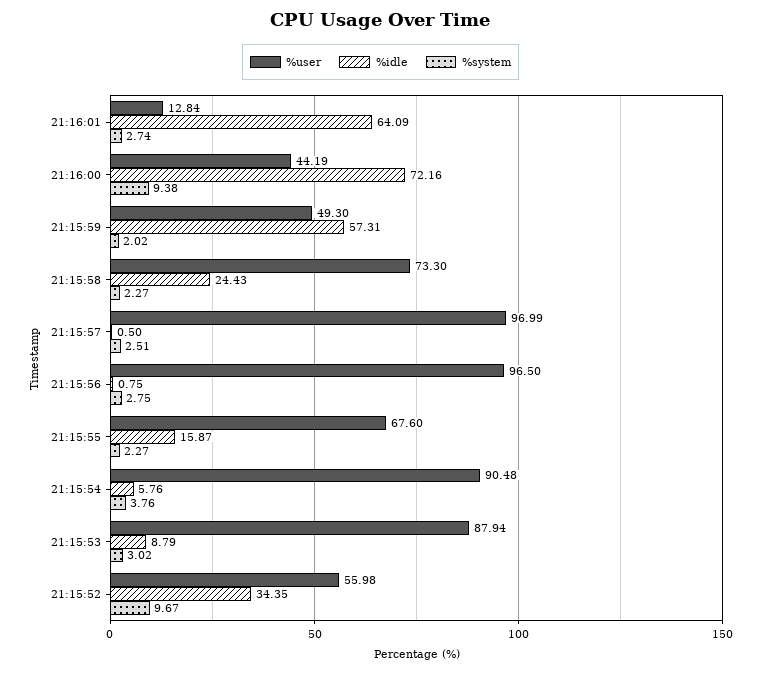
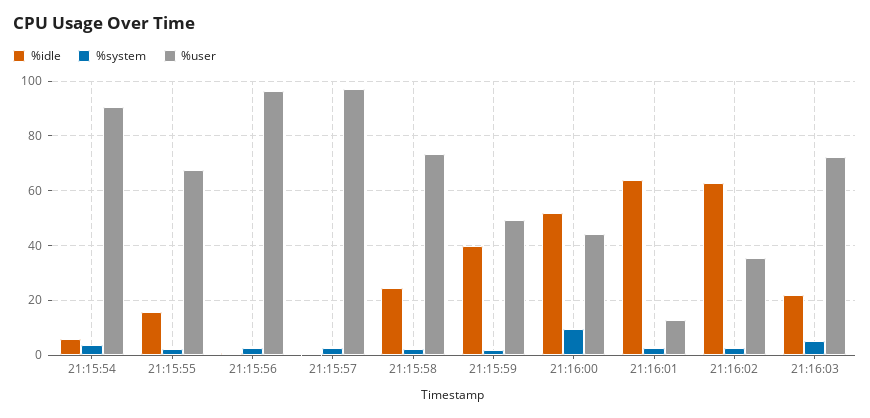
%idle, 21:16:00: 72.16 -> 52.5
%idle, 21:15:59: 57.31 -> 40
%user, 21:15:53: 87.94 -> none
%idle, 21:15:53: 8.79 -> none
%system, 21:15:53: 3.02 -> none
%user, 21:15:52: 55.98 -> none
%idle, 21:15:52: 34.35 -> none
%system, 21:15:52: 9.67 -> none
%idle, 21:16:02: none -> 62.5
%system, 21:16:02: none -> 2.5
%user, 21:16:02: none -> 35
%idle, 21:16:03: none -> 22.5
%system, 21:16:03: none -> 5
%user, 21:16:03: none -> 72.5

